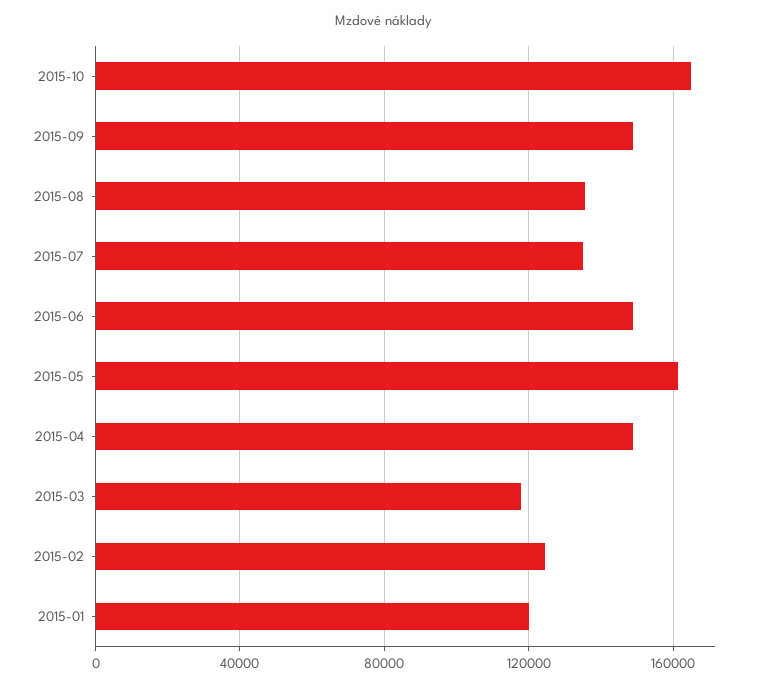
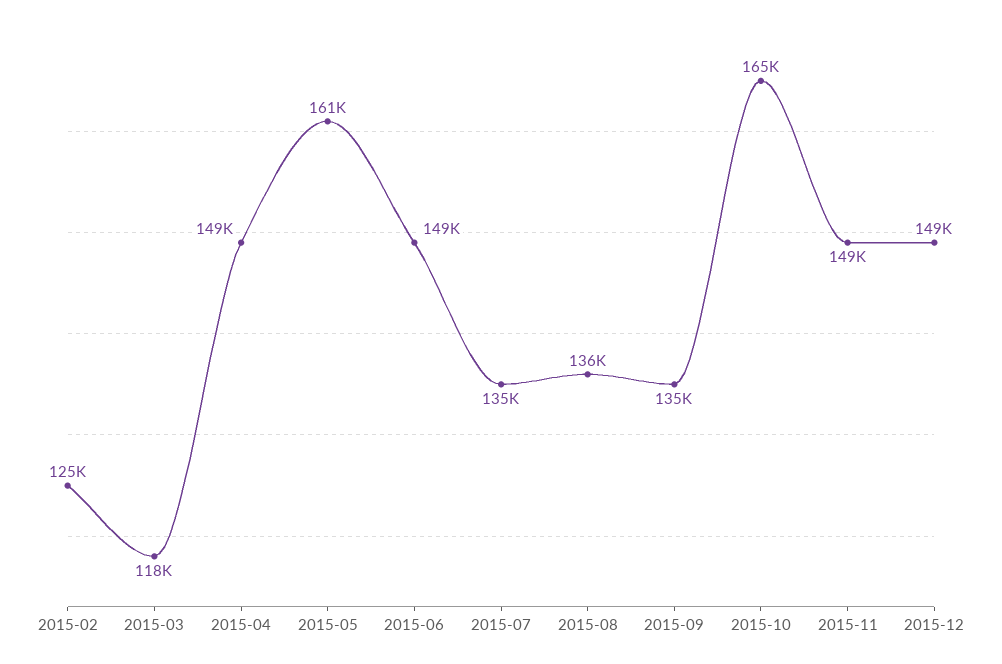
2015-09: 150000 -> 135000
2015-01: 120000 -> none
2015-11: none -> 149000
2015-12: none -> 149000

